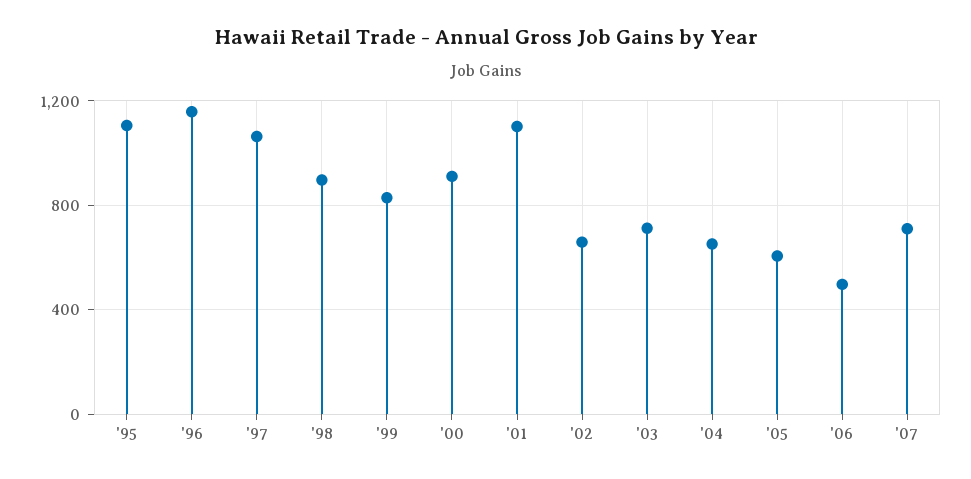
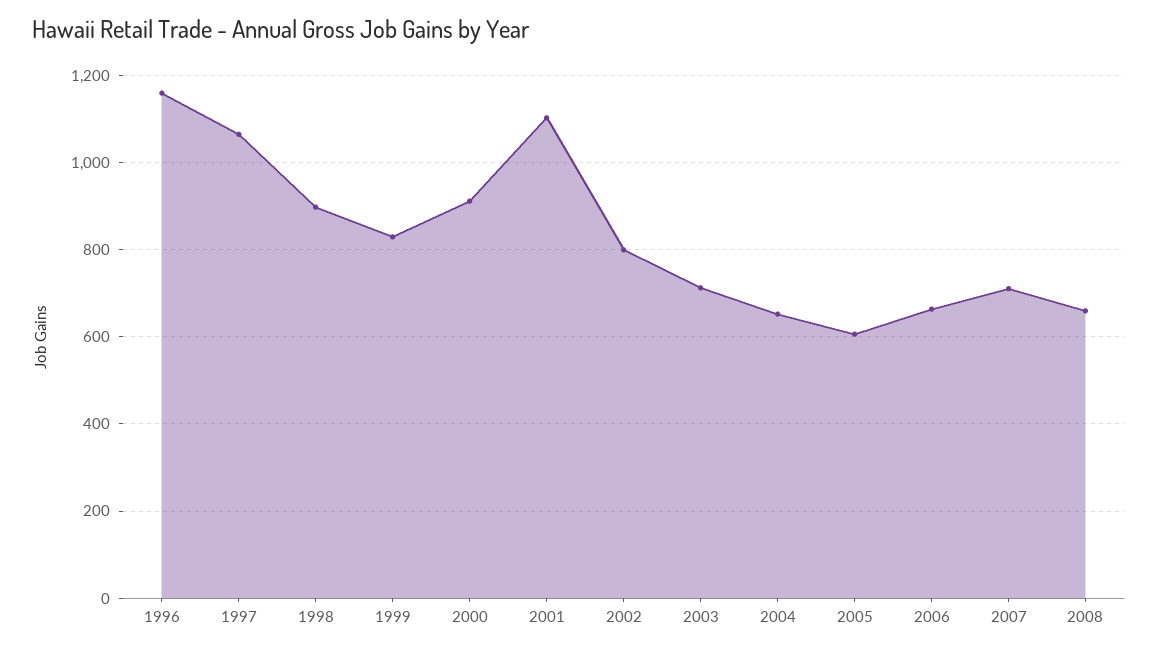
'95: 1100 -> none
'02: 650 -> 800
'06: 500 -> 660
2008: none -> 660

